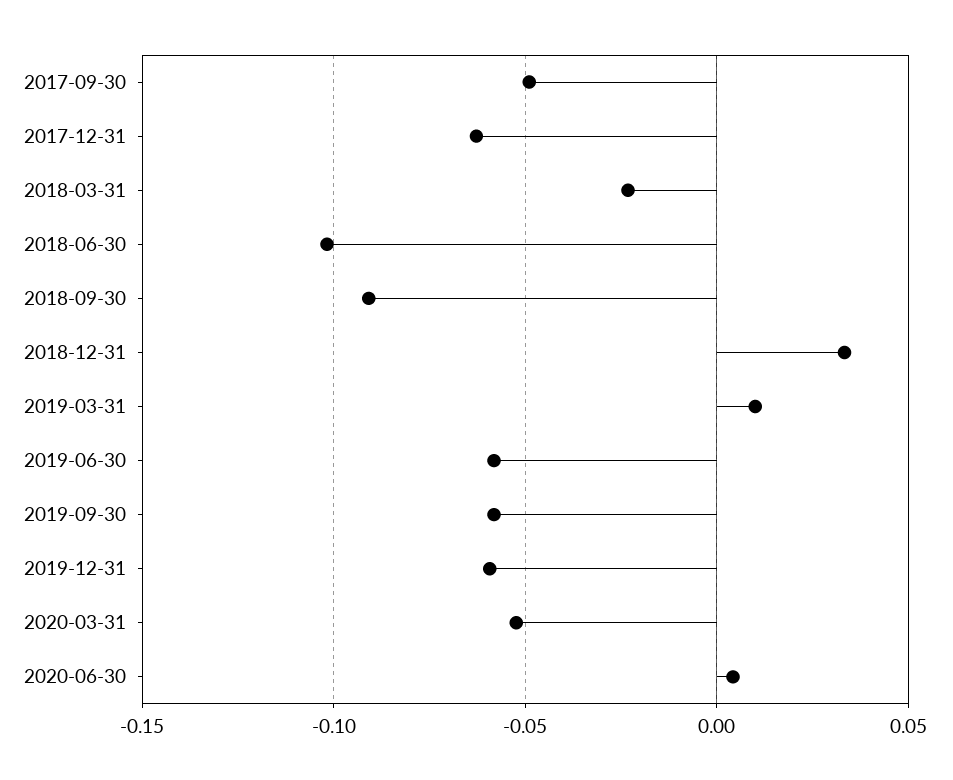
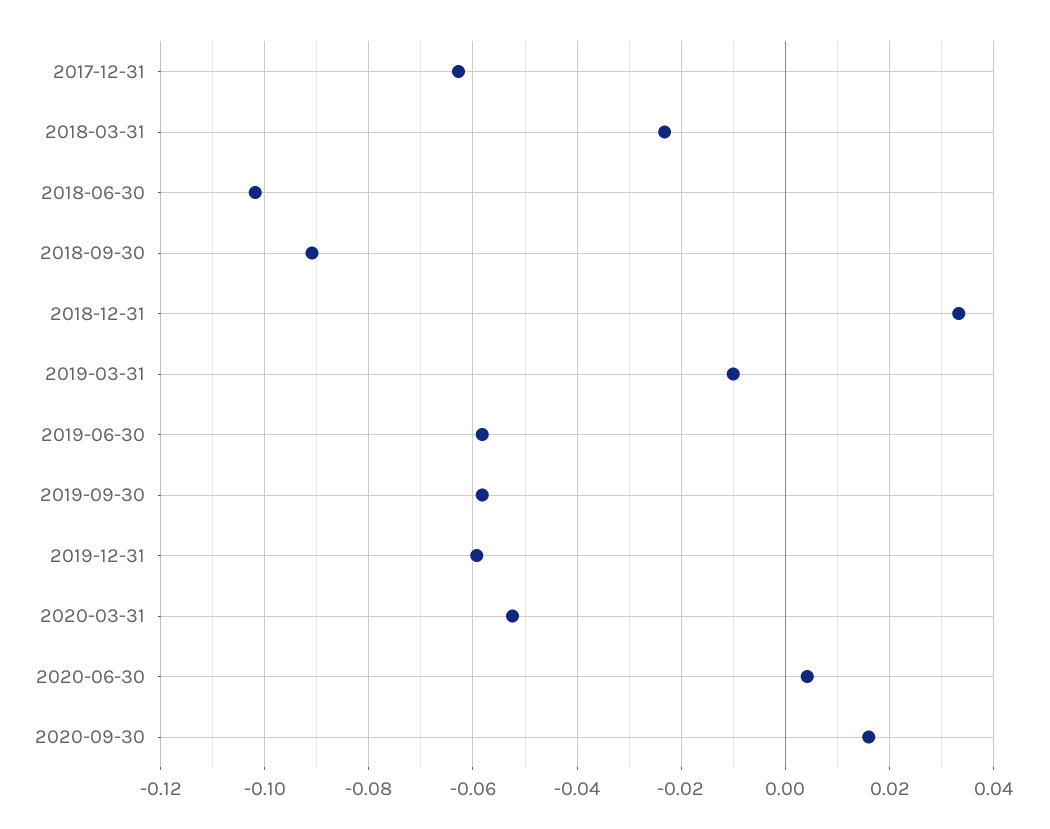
2017-09-30: -0.05 -> none
2019-03-31: 0.01 -> -0.01
2020-09-30: none -> 0.016

